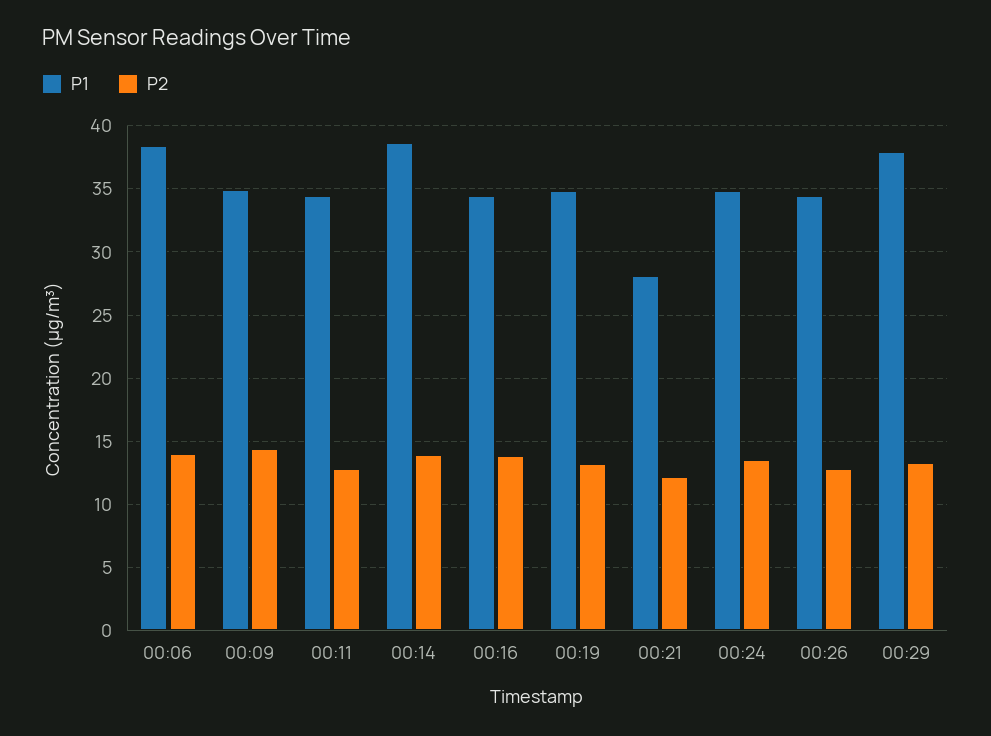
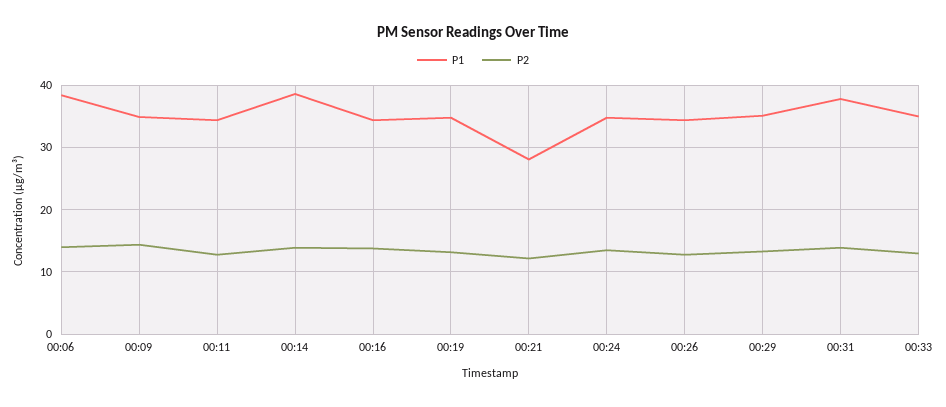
P1, 00:29: 38 -> 35
P1, 00:31: none -> 38
P2, 00:31: none -> 14
P1, 00:33: none -> 35
P2, 00:33: none -> 13

